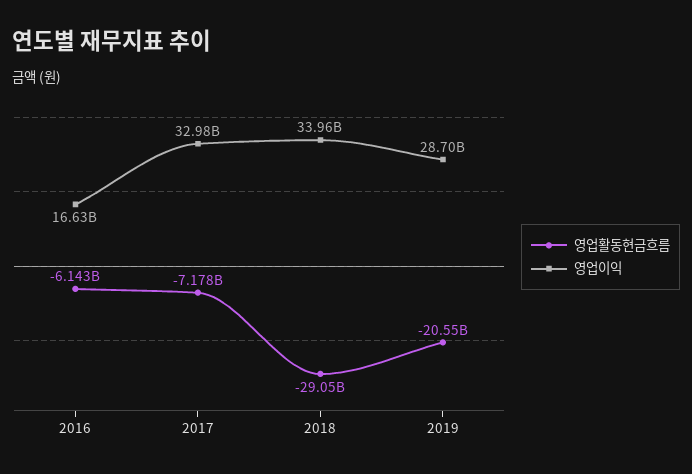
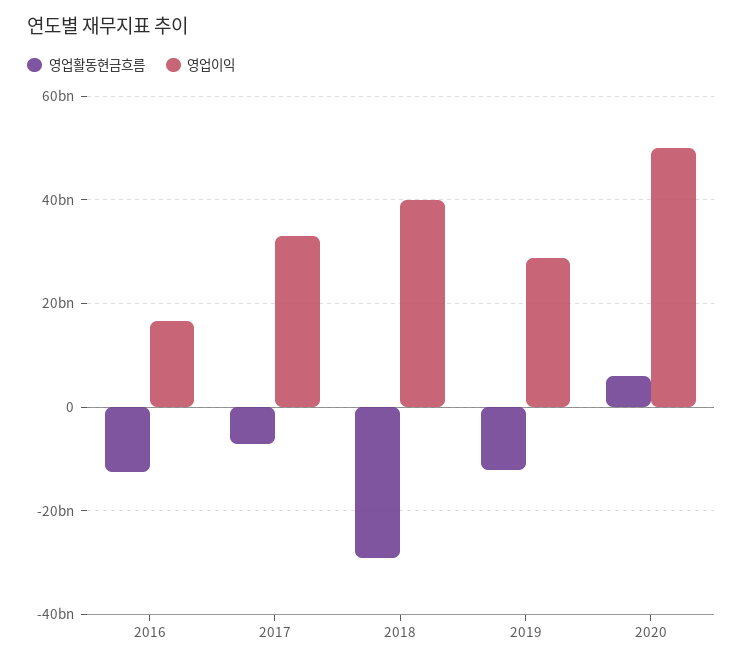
영업활동현금흐름, 2016: -6143000000 -> -12000000000
영업이익, 2018: 33960000000 -> 40000000000
영업활동현금흐름, 2019: -20550000000 -> -12000000000
영업활동현금흐름, 2020: none -> 6000000000
영업이익, 2020: none -> 50000000000

